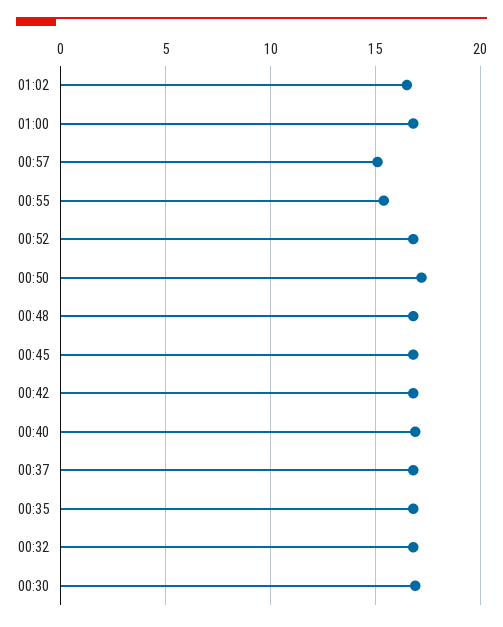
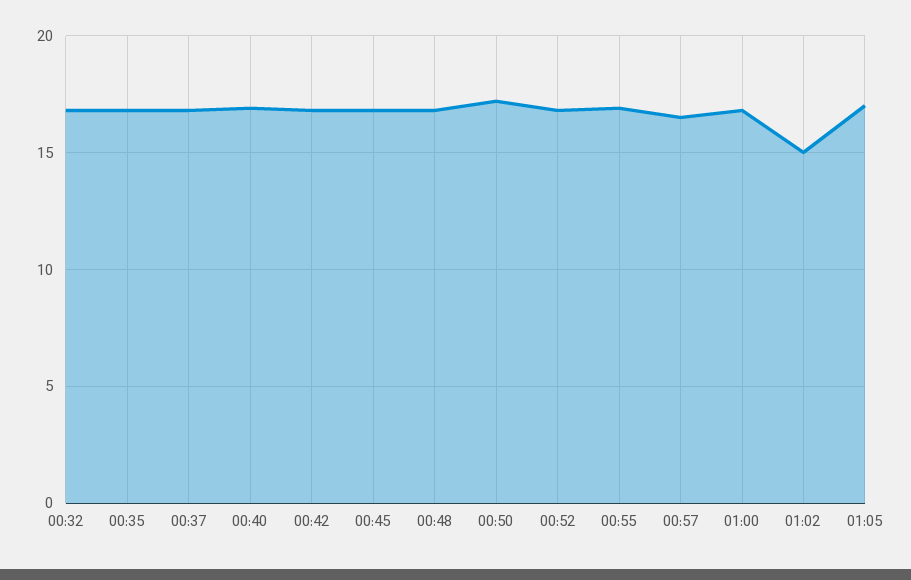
01:02: 16.5 -> 15
00:57: 15 -> 16.5
00:55: 15.5 -> 17
00:30: 17 -> none
01:05: none -> 17

